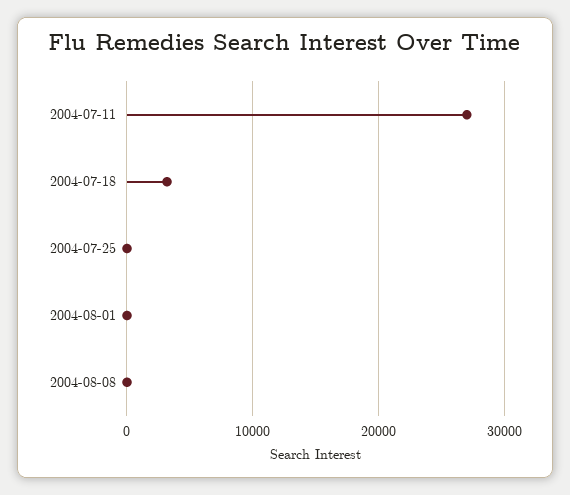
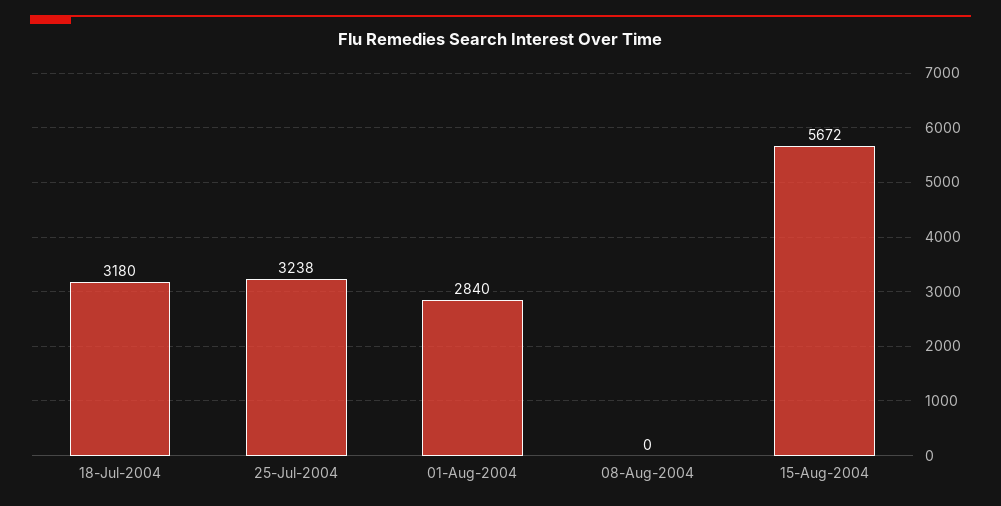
2004-07-11: 27000 -> none
2004-07-25: 0 -> 3238
2004-08-01: 0 -> 2840
15-Aug-2004: none -> 5672

